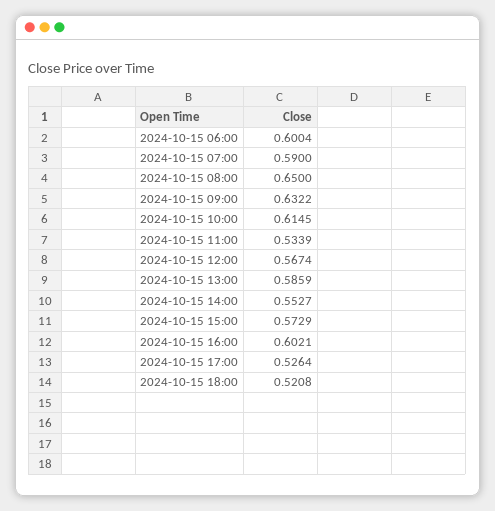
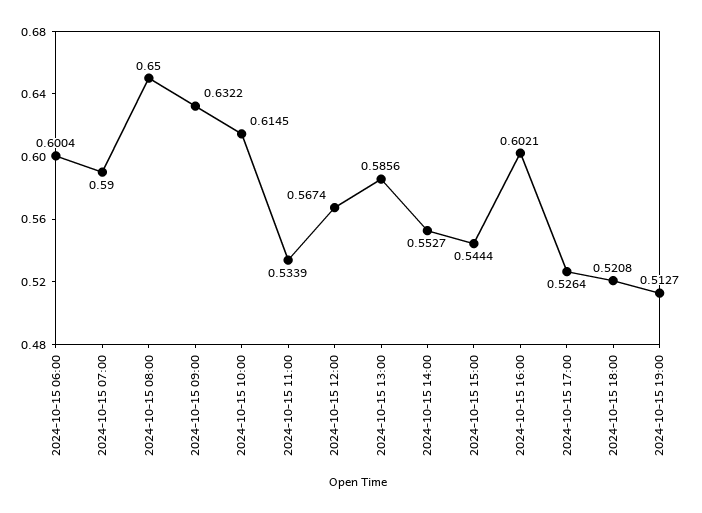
2024-10-15 13:00: 0.5859 -> 0.5856
2024-10-15 15:00: 0.5729 -> 0.5444
2024-10-15 19:00: none -> 0.5127

